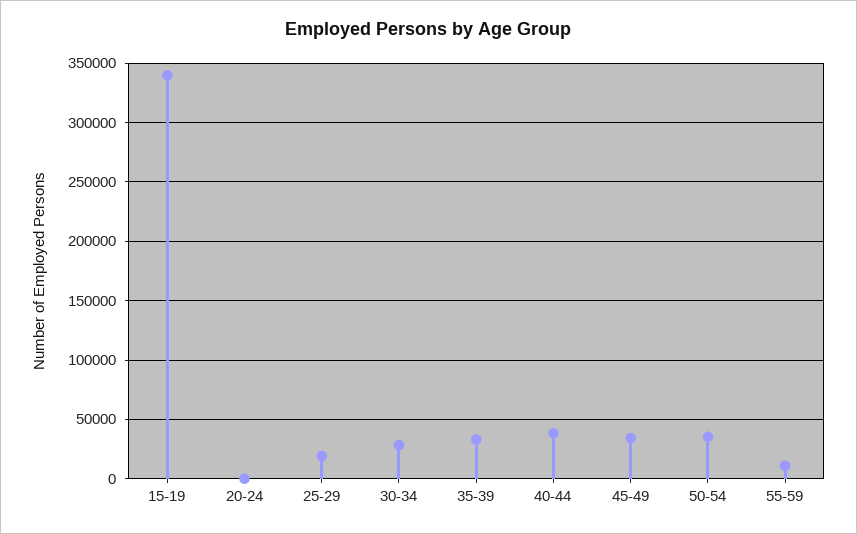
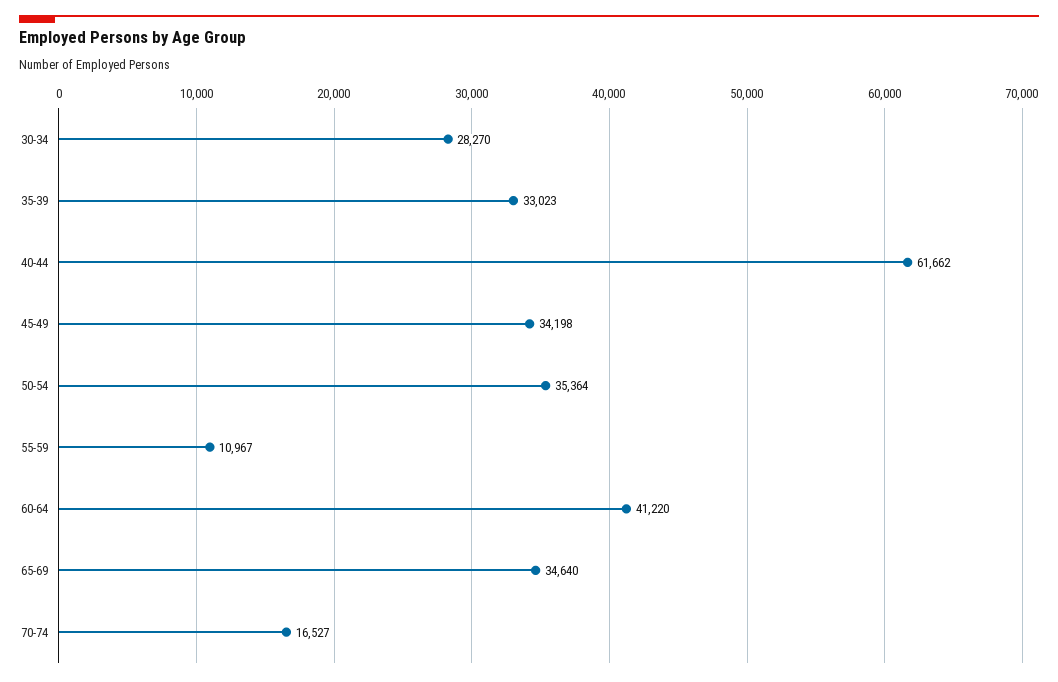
15-19: 340000 -> none
20-24: 0 -> none
25-29: 20000 -> none
40-44: 40000 -> 61662
60-64: none -> 41220
65-69: none -> 34640
70-74: none -> 16527

